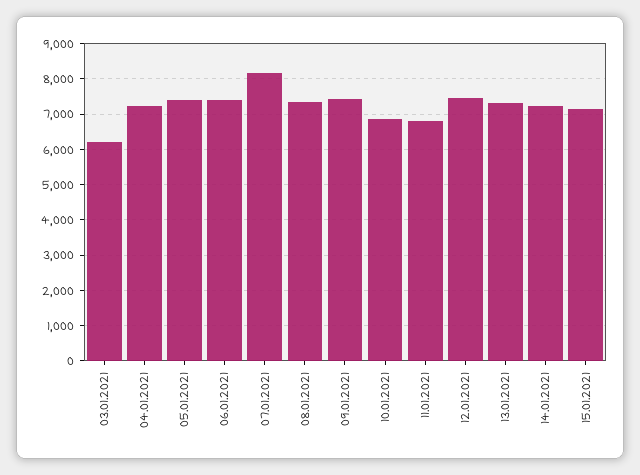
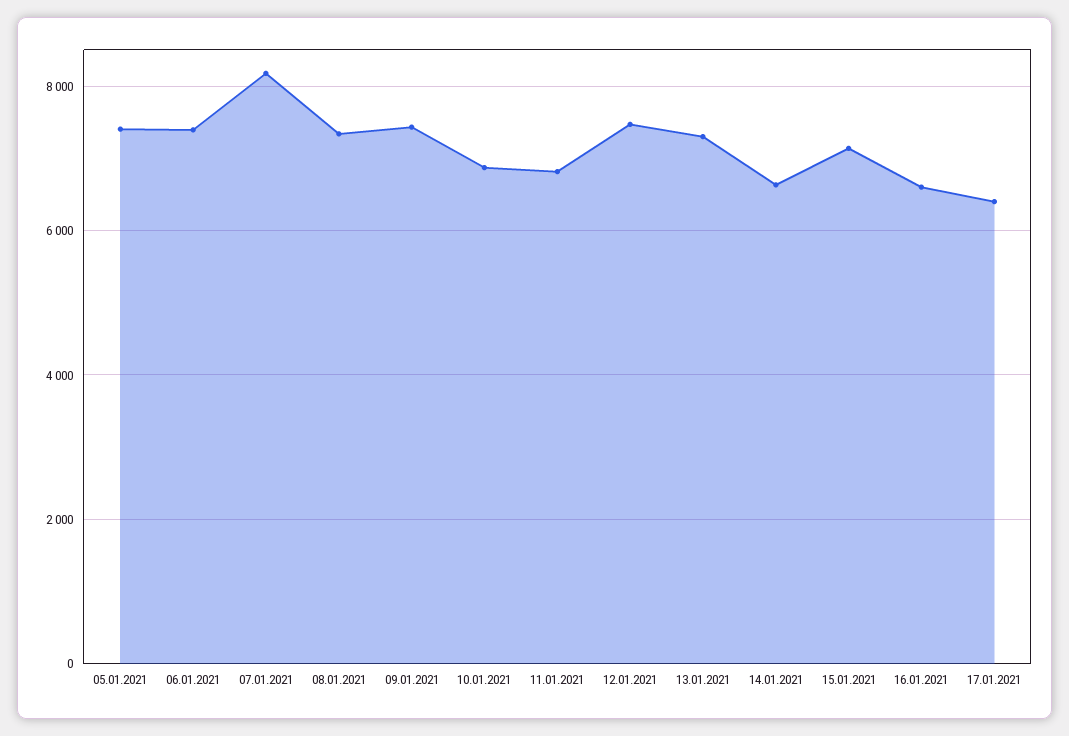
03.01.2021: 6200 -> none
04.01.2021: 7200 -> none
14.01.2021: 7200 -> 6600
16.01.2021: none -> 6600
17.01.2021: none -> 6400

